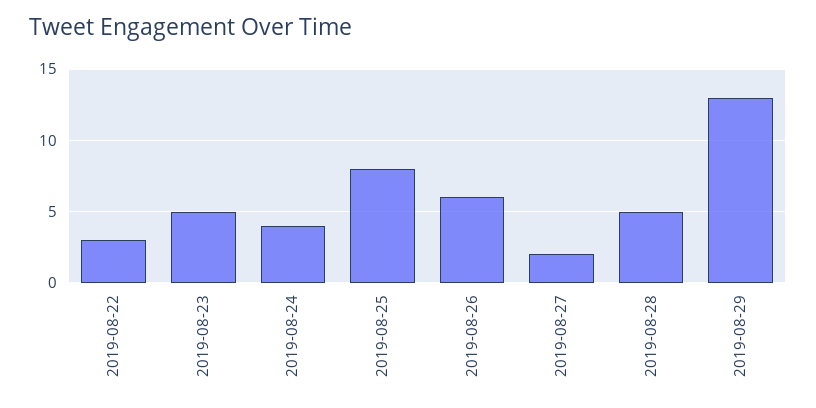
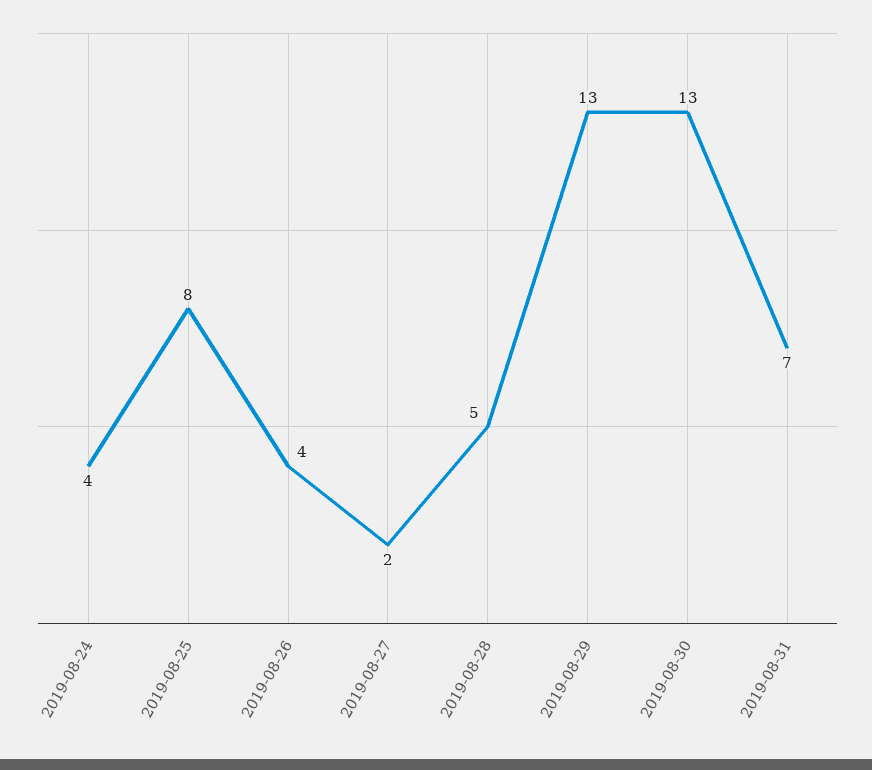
2019-08-22: 3 -> none
2019-08-23: 5 -> none
2019-08-26: 6 -> 4
2019-08-30: none -> 13
2019-08-31: none -> 7

